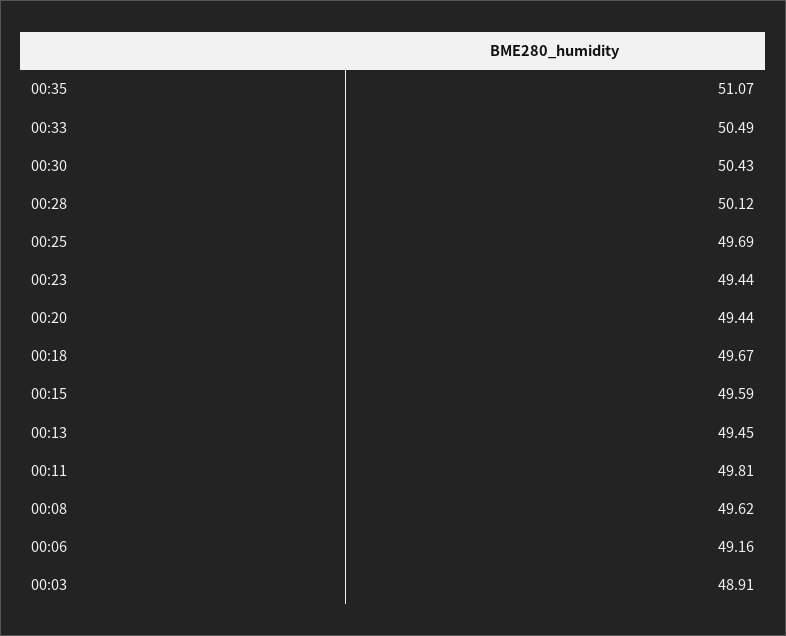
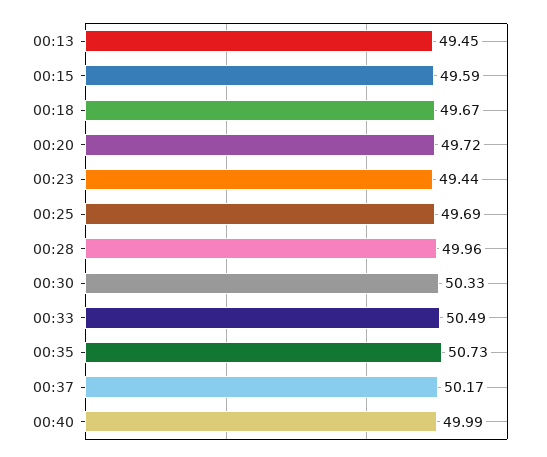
00:35: 51.07 -> 50.73
00:30: 50.43 -> 50.33
00:28: 50.12 -> 49.96
00:20: 49.44 -> 49.72
00:11: 49.81 -> none
00:08: 49.62 -> none
00:06: 49.16 -> none
00:03: 48.91 -> none
00:37: none -> 50.17
00:40: none -> 49.99

